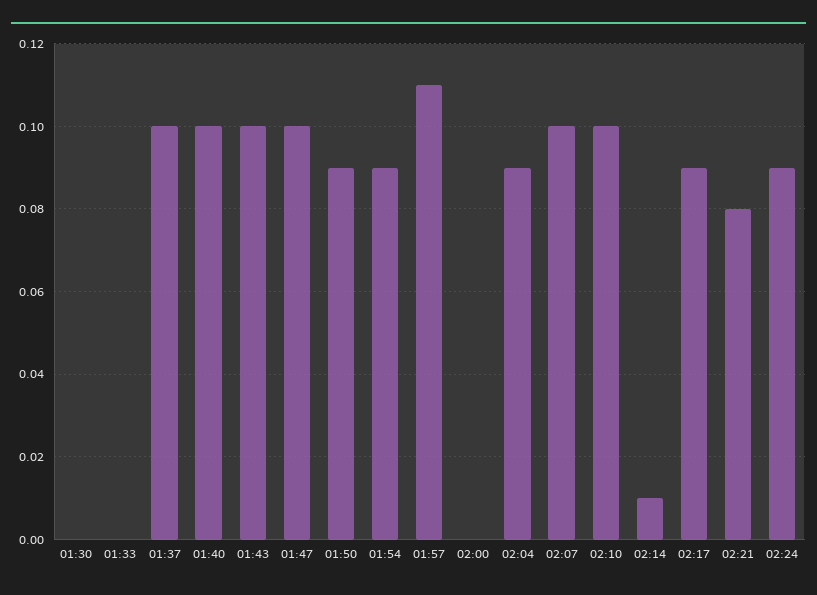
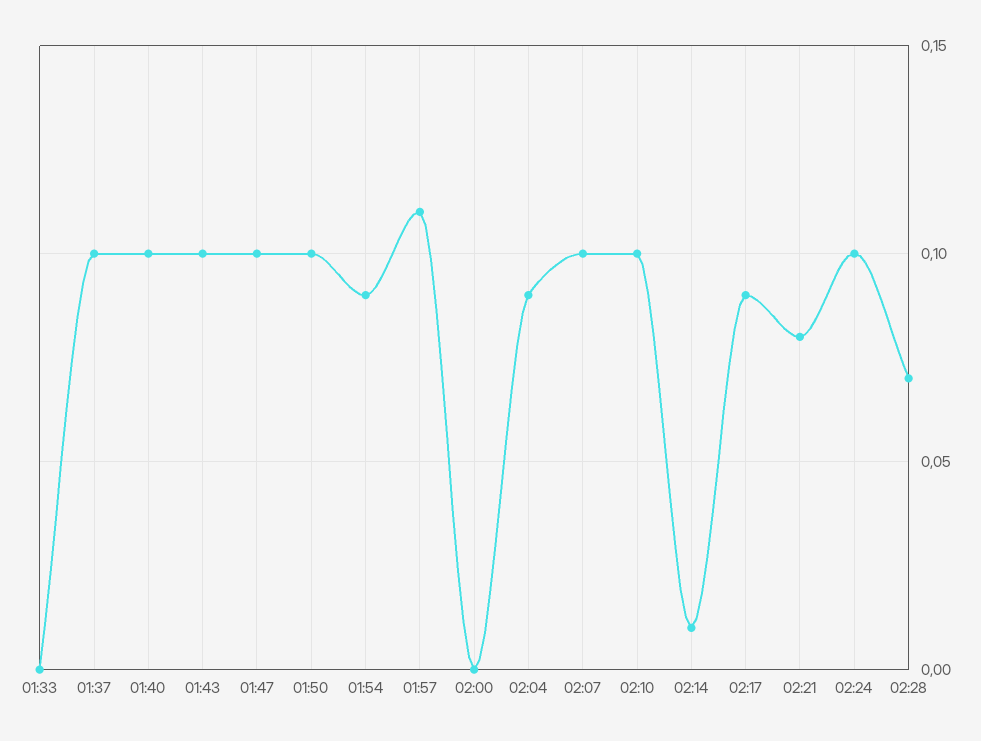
01:30: 0 -> none
01:50: 0.09 -> 0.1
02:24: 0.09 -> 0.1
02:28: none -> 0.07

